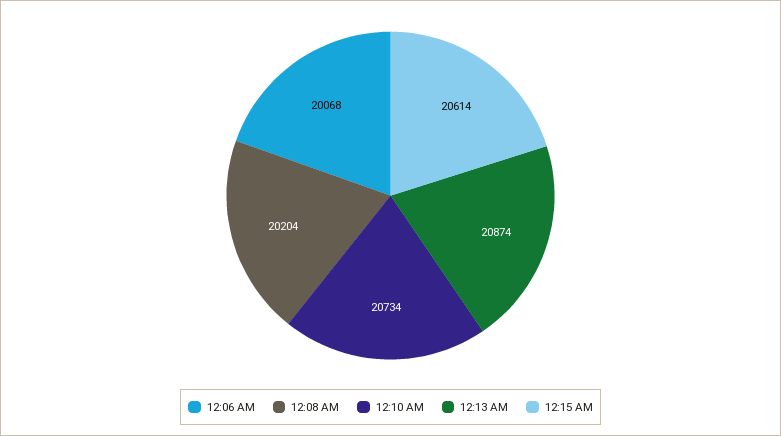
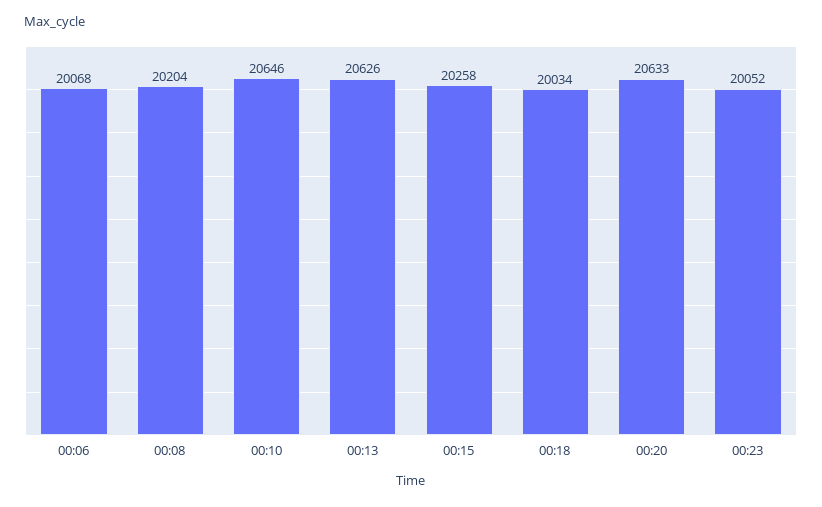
12:10 AM: 20734 -> 20646
12:13 AM: 20874 -> 20626
12:15 AM: 20614 -> 20258
00:18: none -> 20034
00:20: none -> 20633
00:23: none -> 20052

